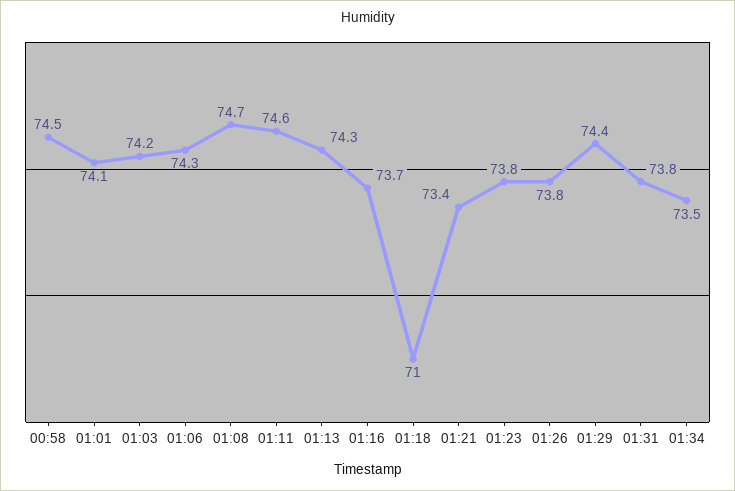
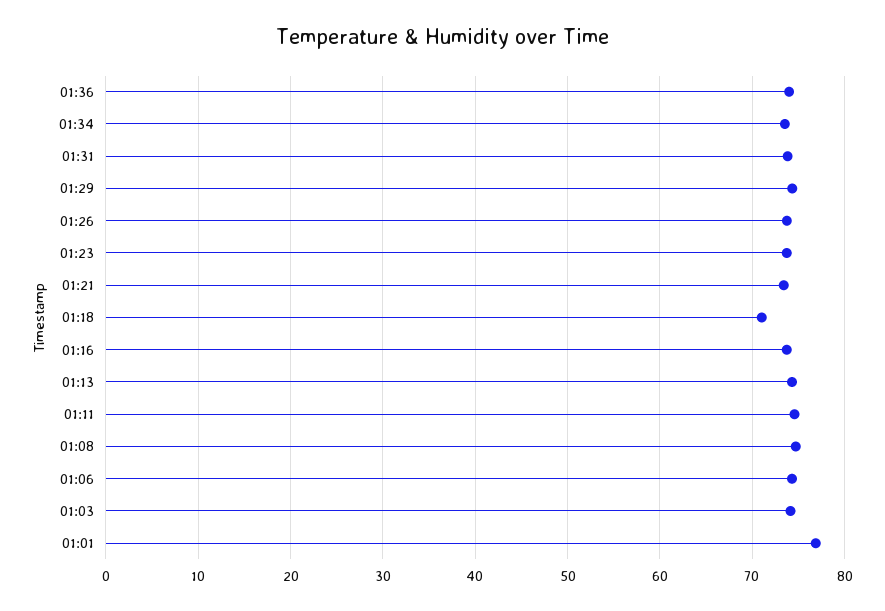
00:58: 74.5 -> none
01:01: 74.1 -> 77
01:36: none -> 74

